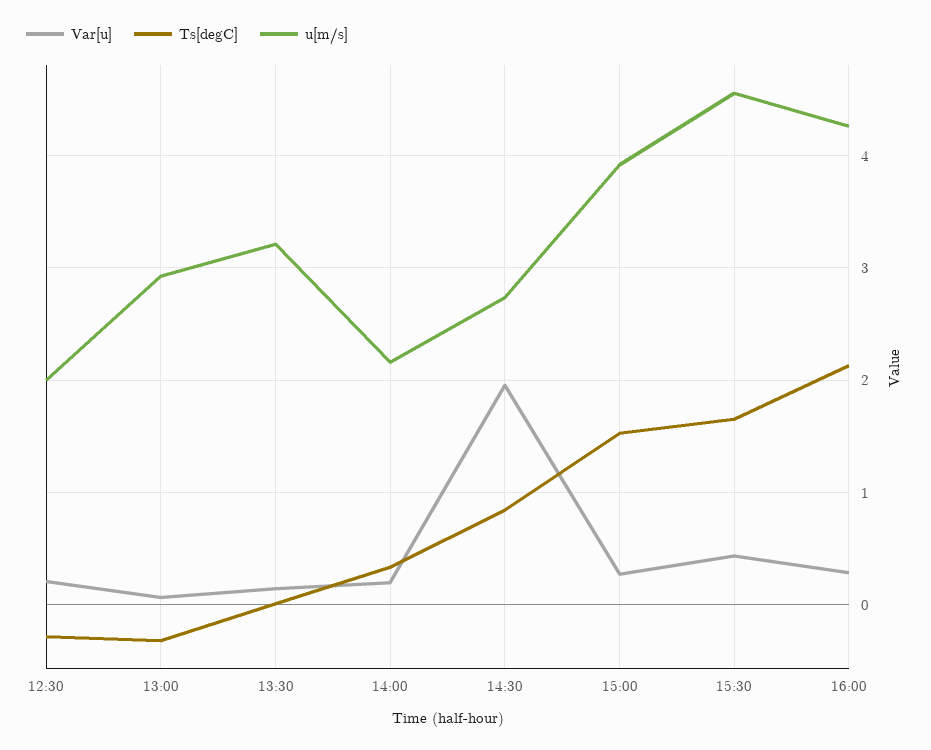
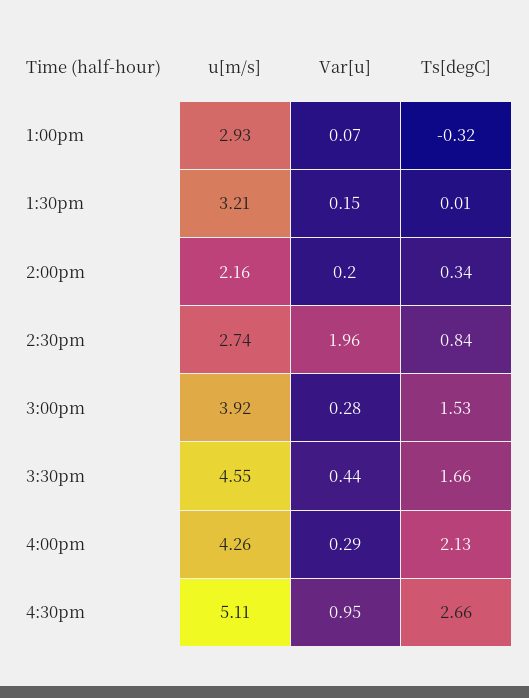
Var[u], 12:30: 0.2 -> none
Ts[degC], 12:30: -0.3 -> none
u[m/s], 12:30: 2 -> none
u[m/s], 4:30pm: none -> 5.11
Var[u], 4:30pm: none -> 0.95
Ts[degC], 4:30pm: none -> 2.66

